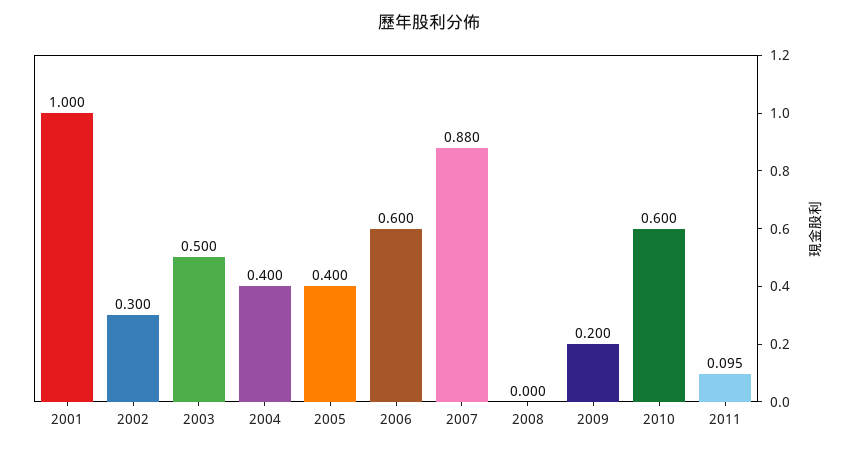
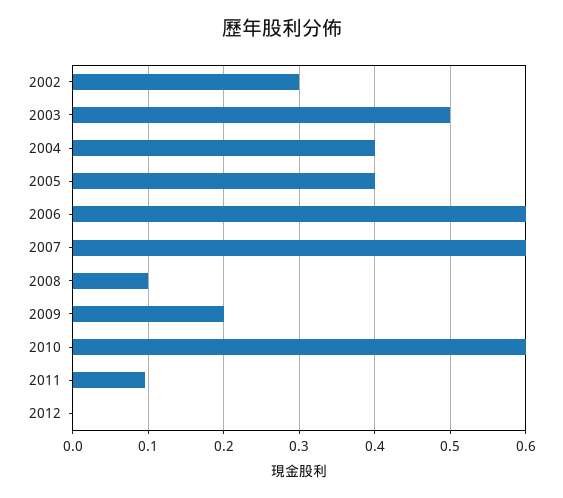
2001: 1 -> none
2007: 0.88 -> 0.6
2008: 0 -> 0.1
2012: none -> 0

